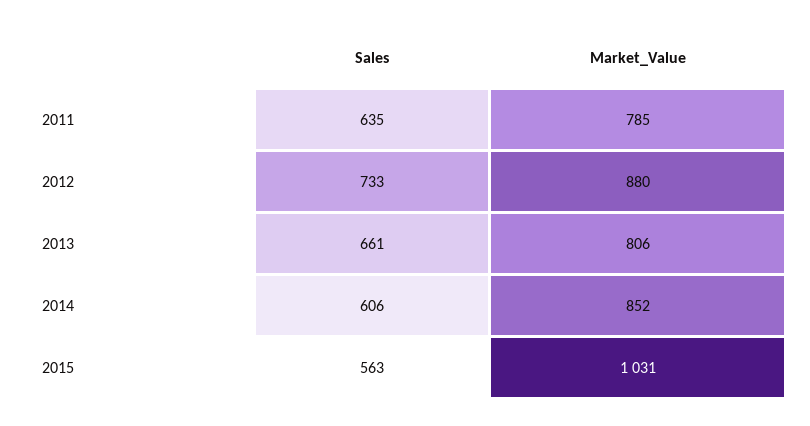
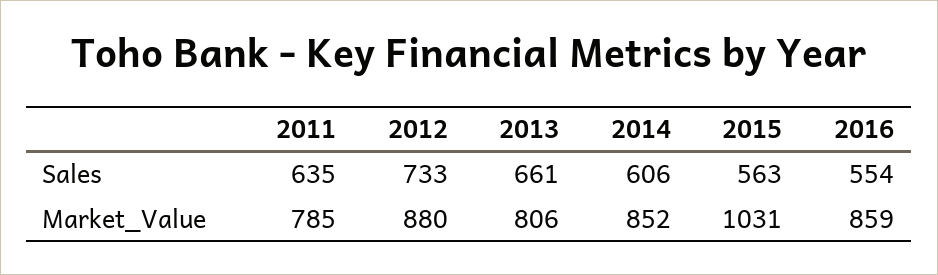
Sales, 2016: none -> 554
Market_Value, 2016: none -> 859

